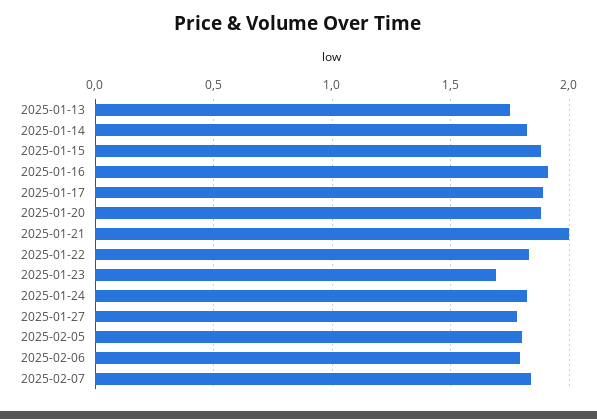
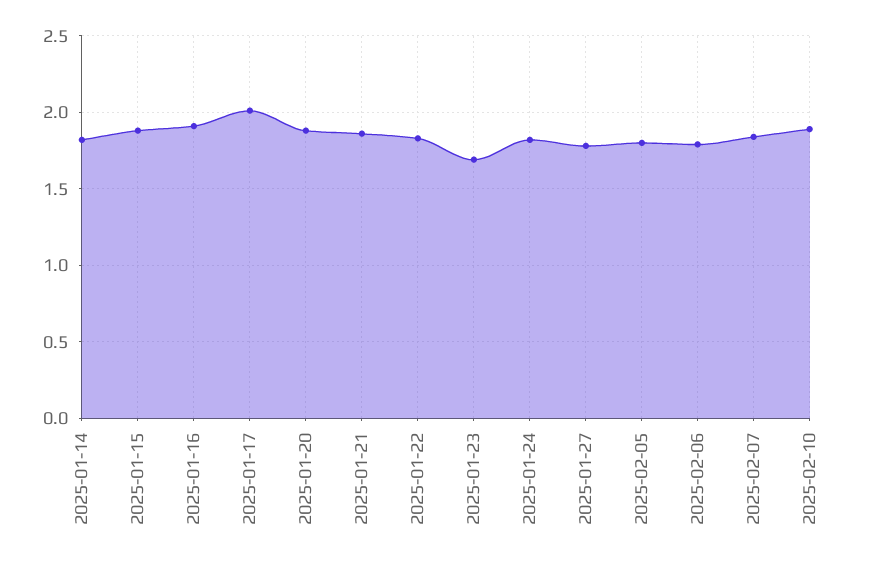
2025-01-13: 1.75 -> none
2025-01-17: 1.9 -> 2
2025-01-21: 2 -> 1.85
2025-02-10: none -> 1.9

